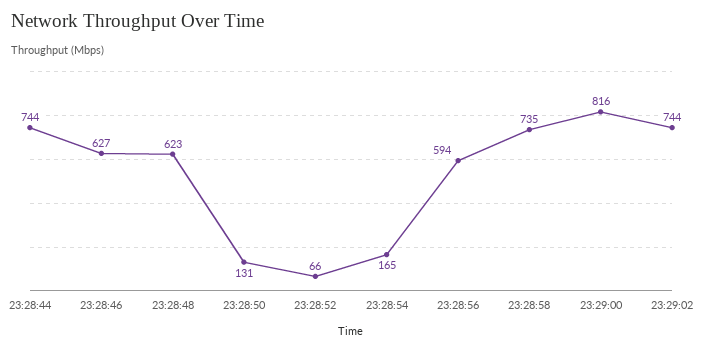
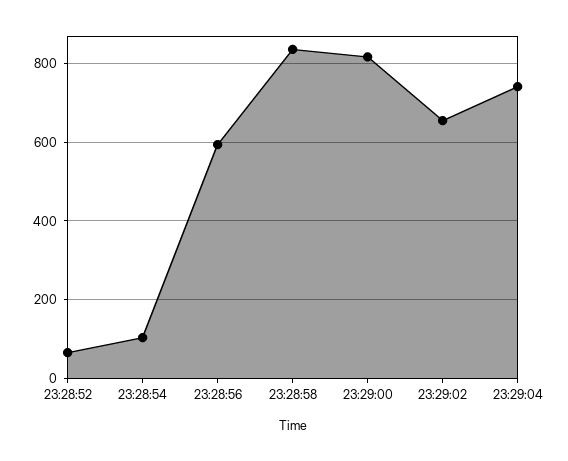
23:28:44: 744 -> none
23:28:46: 627 -> none
23:28:48: 623 -> none
23:28:50: 131 -> none
23:28:54: 165 -> 100
23:28:58: 735 -> 840
23:29:02: 744 -> 660
23:29:04: none -> 740

